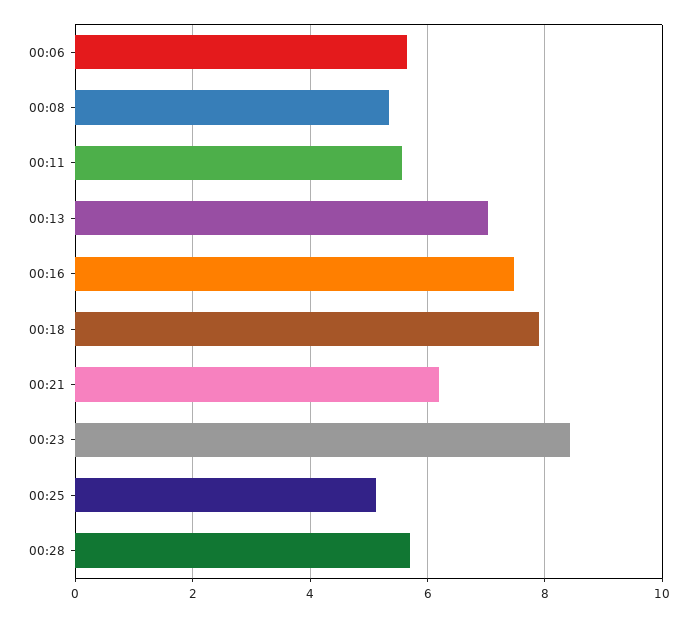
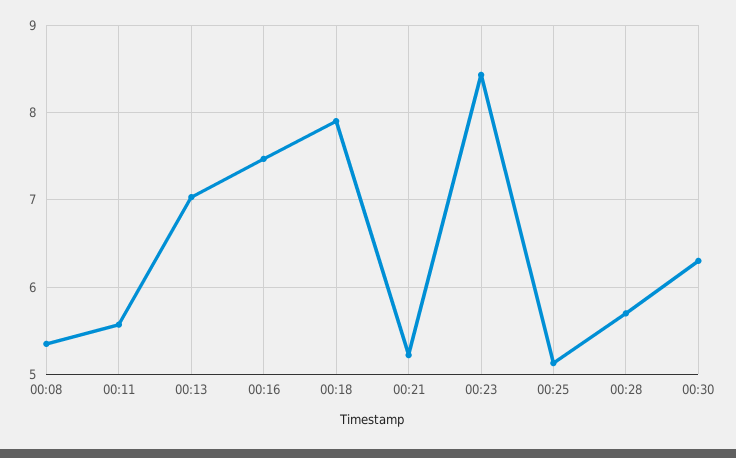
00:06: 5.6 -> none
00:21: 6.2 -> 5.2
00:30: none -> 6.3

